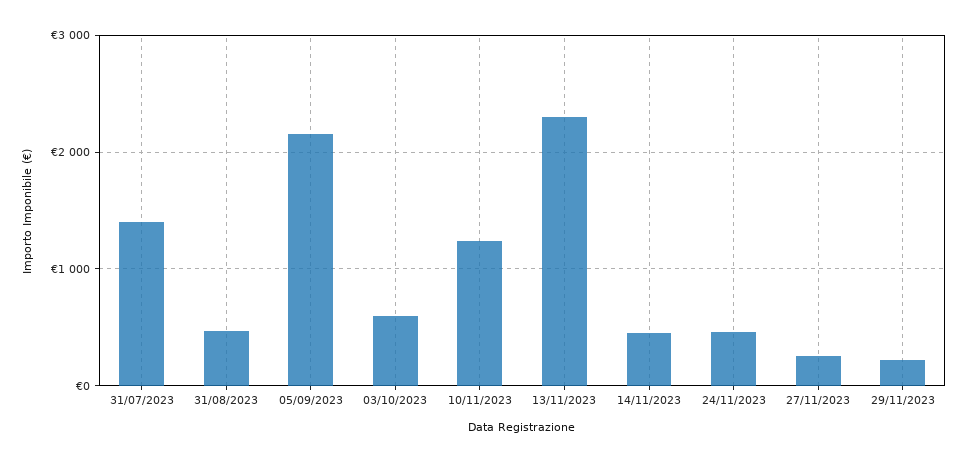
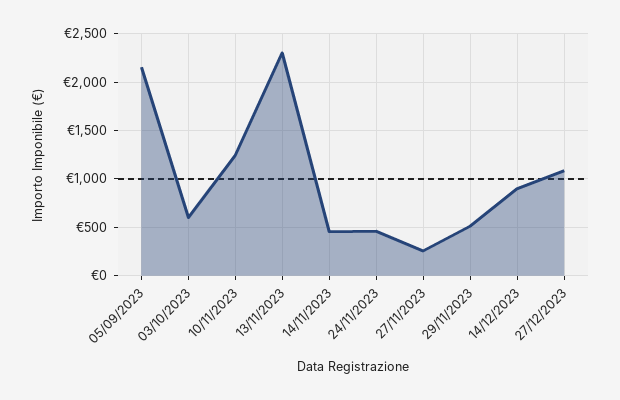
31/07/2023: 1400 -> none
31/08/2023: 500 -> none
29/11/2023: 200 -> 500
14/12/2023: none -> 900
27/12/2023: none -> 1100

